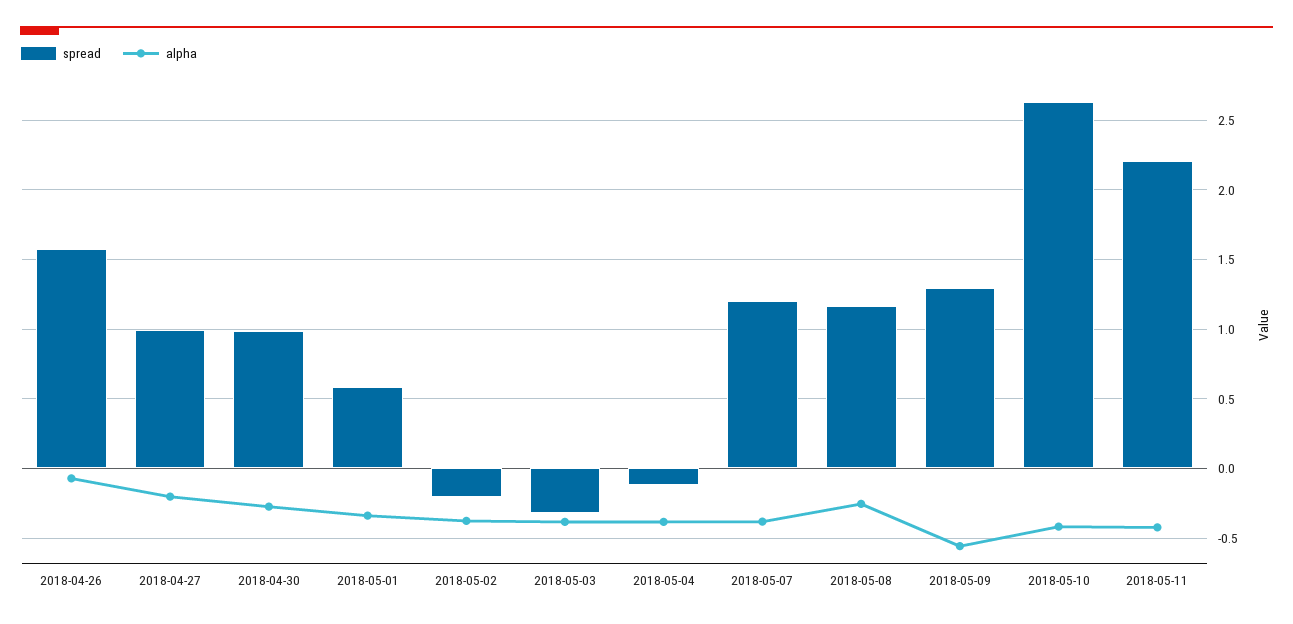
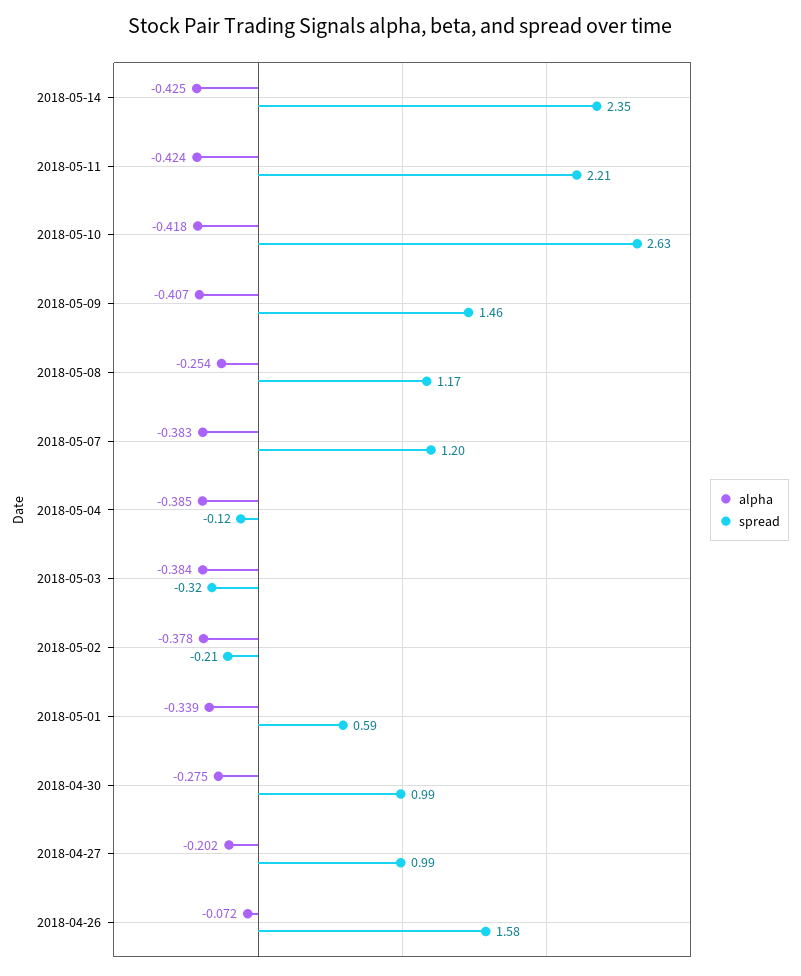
spread, 2018-05-09: 1.3 -> 1.46
alpha, 2018-05-09: -0.55 -> -0.407
alpha, 2018-05-14: none -> -0.425
spread, 2018-05-14: none -> 2.35

